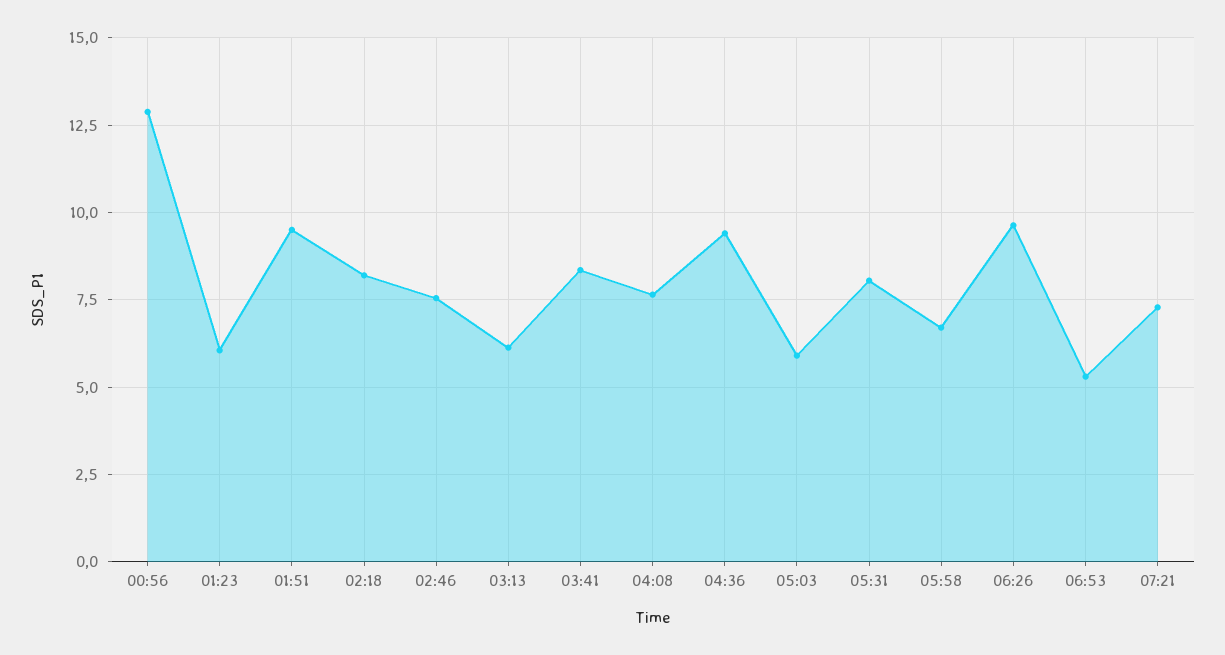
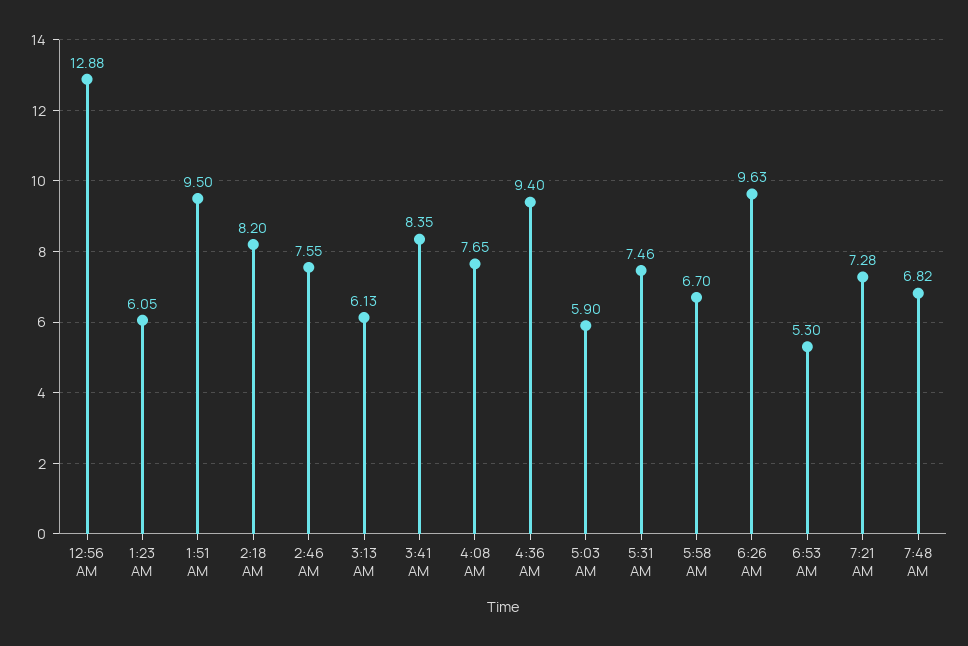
05:31: 8 -> 7.46
7:48 AM: none -> 6.82

